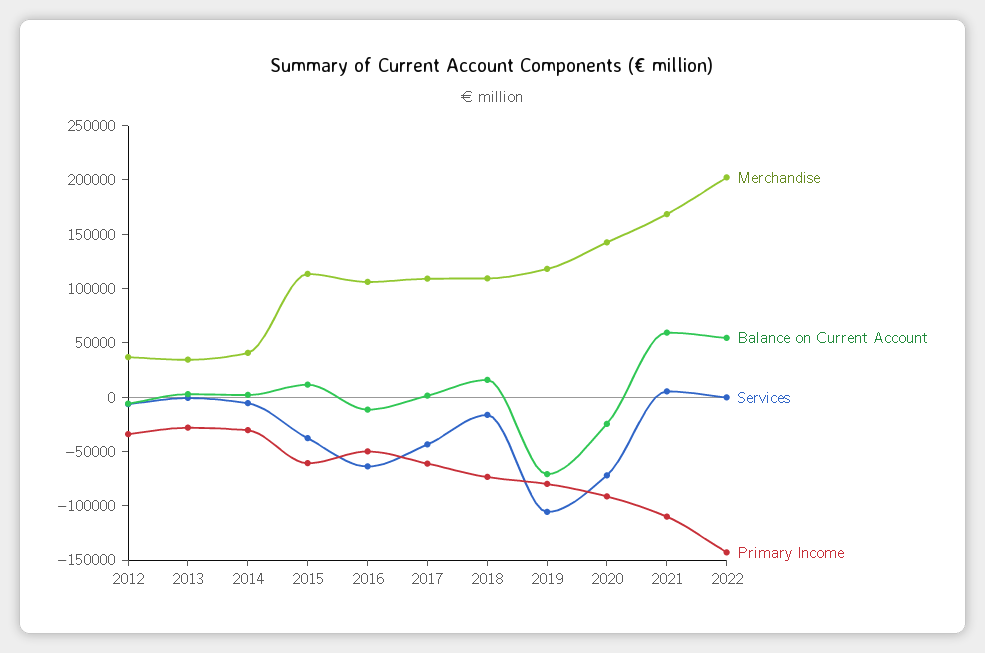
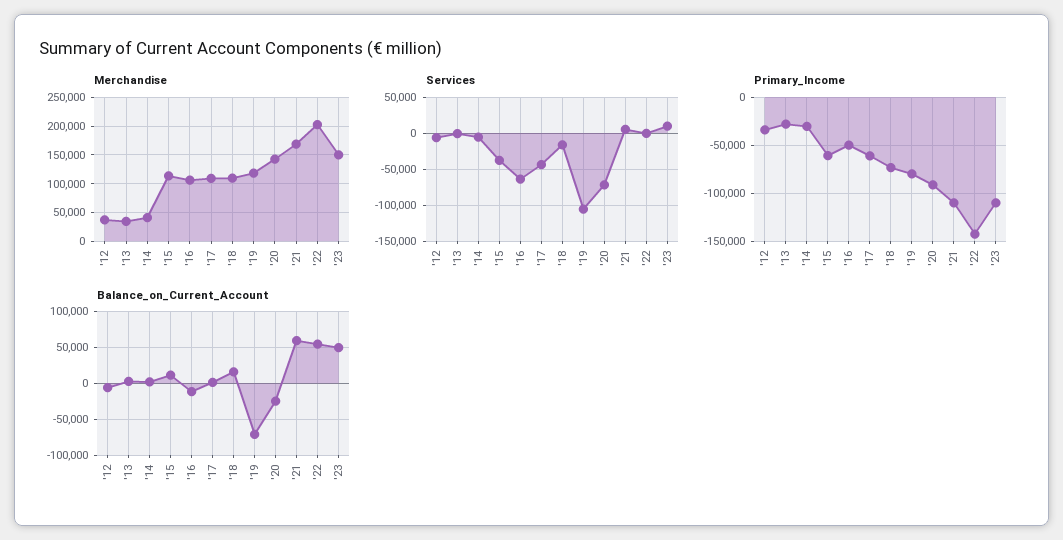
Merchandise, '23: none -> 150000
Services, '23: none -> 10000
Primary Income, '23: none -> -110000
Balance on Current Account, '23: none -> 50000

